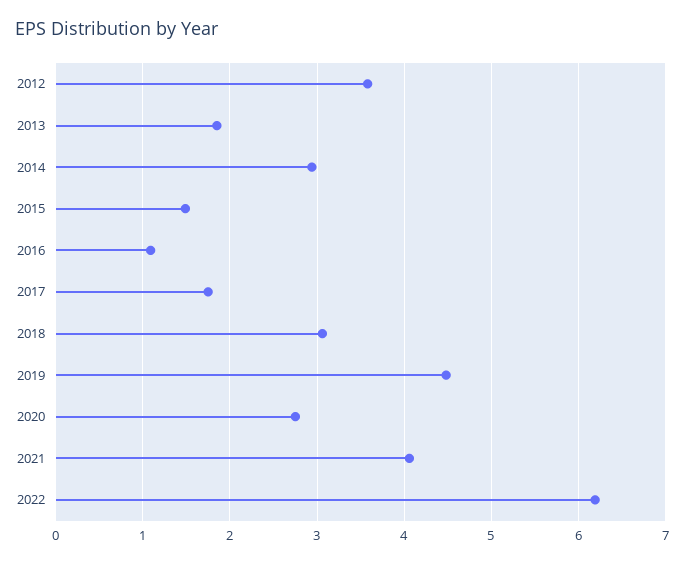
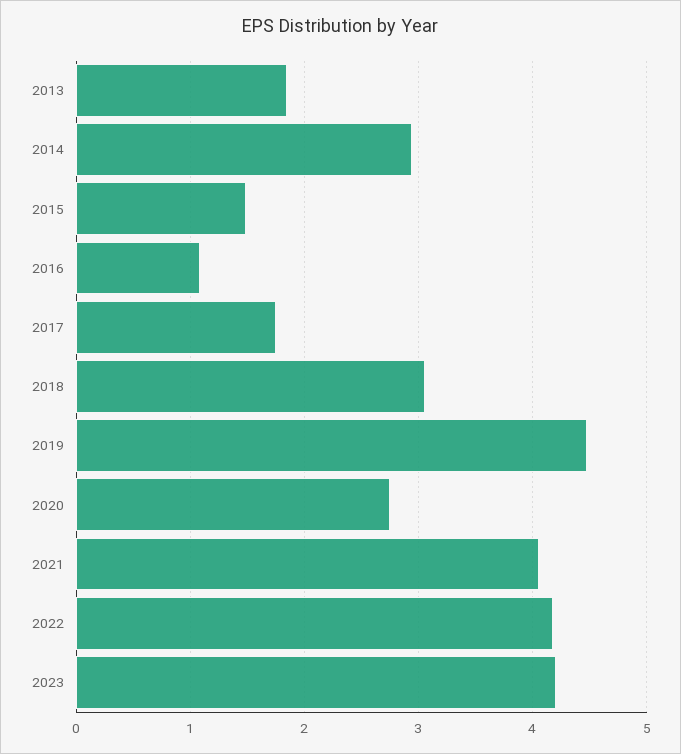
2012: 3.6 -> none
2022: 6.2 -> 4.2
2023: none -> 4.2

